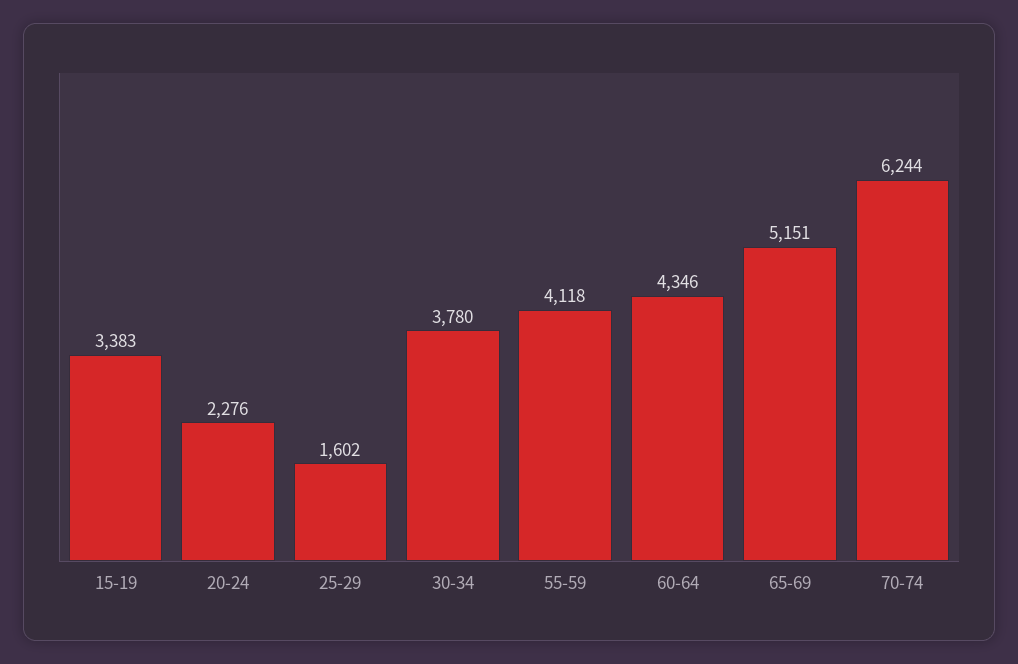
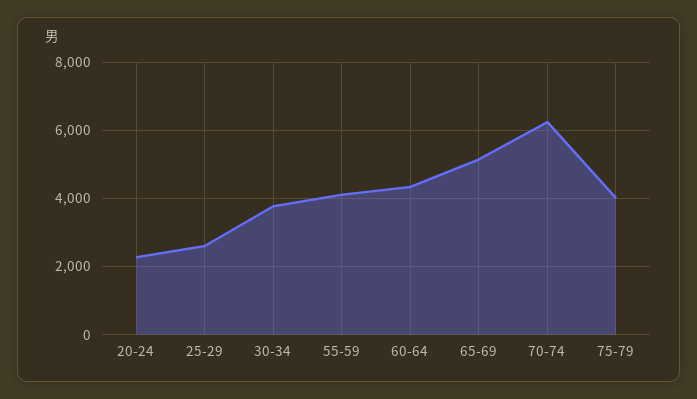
15-19: 3383 -> none
25-29: 1602 -> 2600
75-79: none -> 4000

